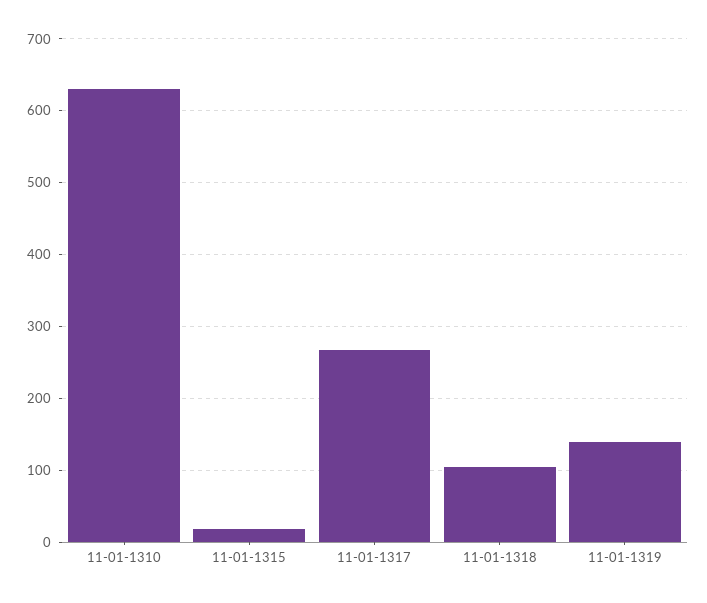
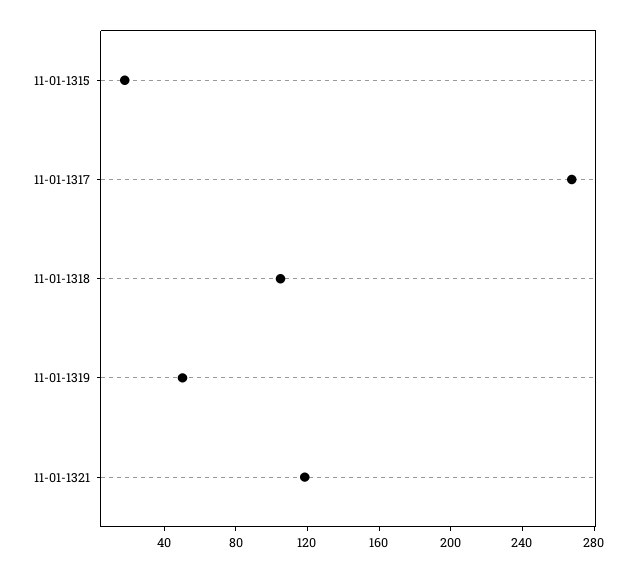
11-01-1310: 630 -> none
11-01-1319: 140 -> 50
11-01-1321: none -> 120

